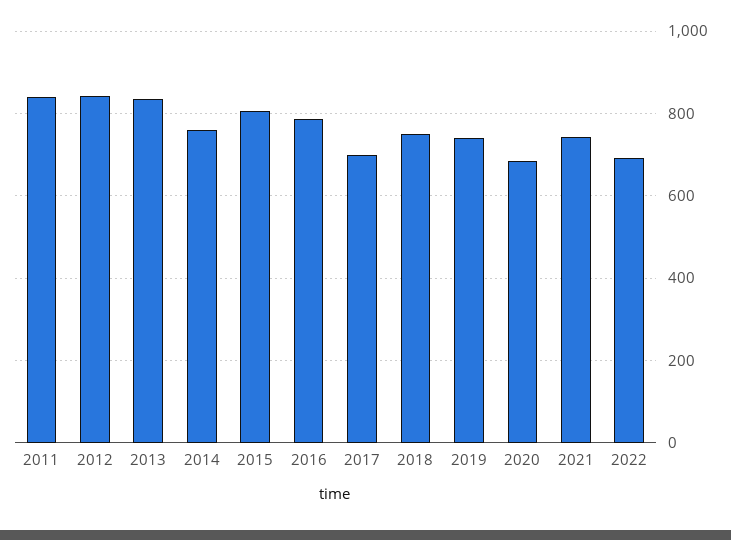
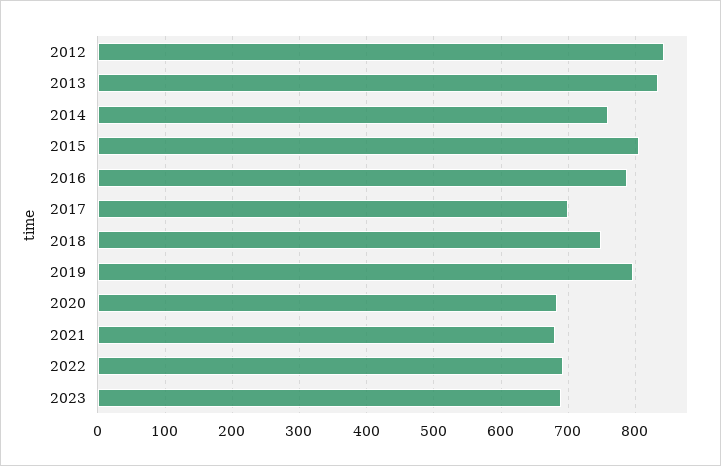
2011: 840 -> none
2019: 740 -> 800
2021: 740 -> 680
2023: none -> 690

